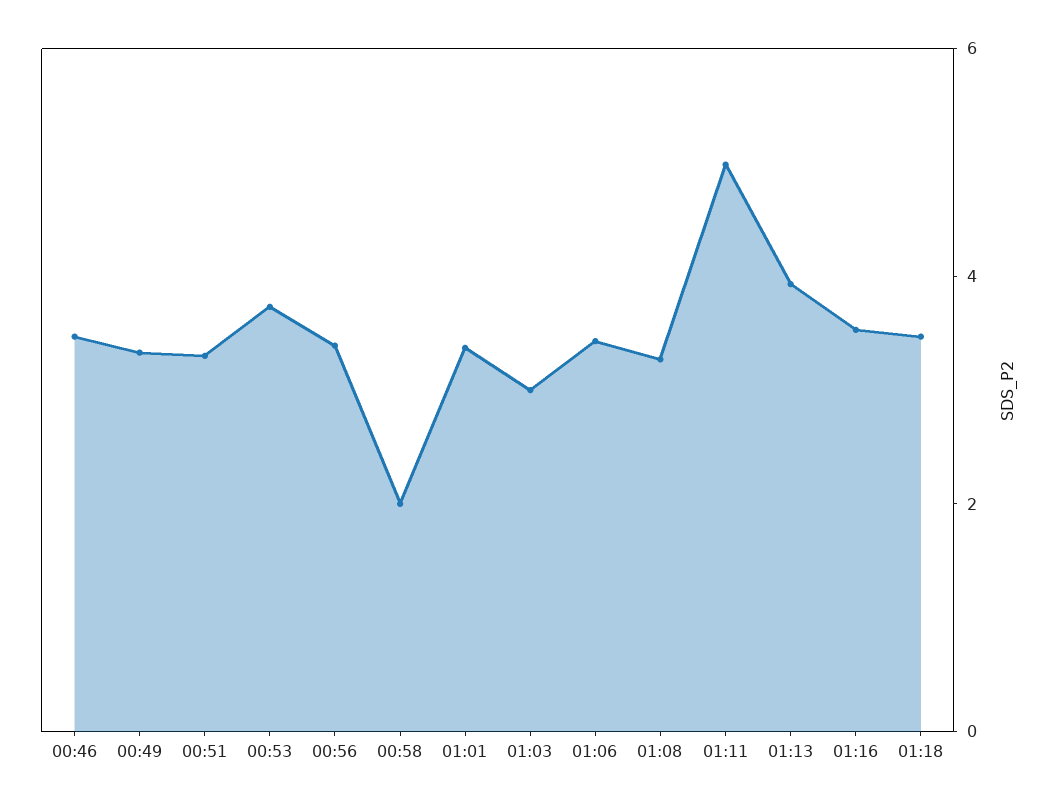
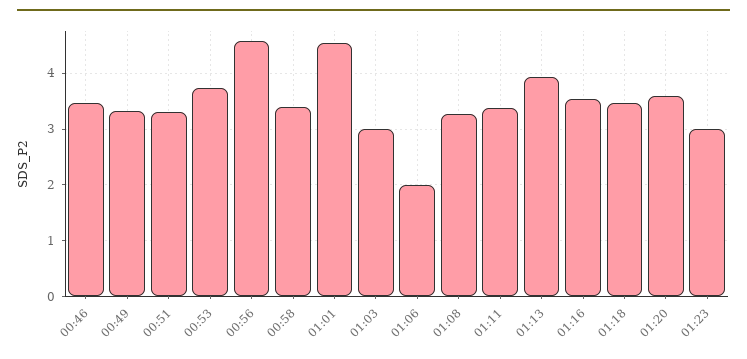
00:56: 3.5 -> 4.6
00:58: 2 -> 3.4
01:01: 3.5 -> 4.6
01:06: 3.5 -> 2
01:11: 5 -> 3.4
01:20: none -> 3.6
01:23: none -> 3

